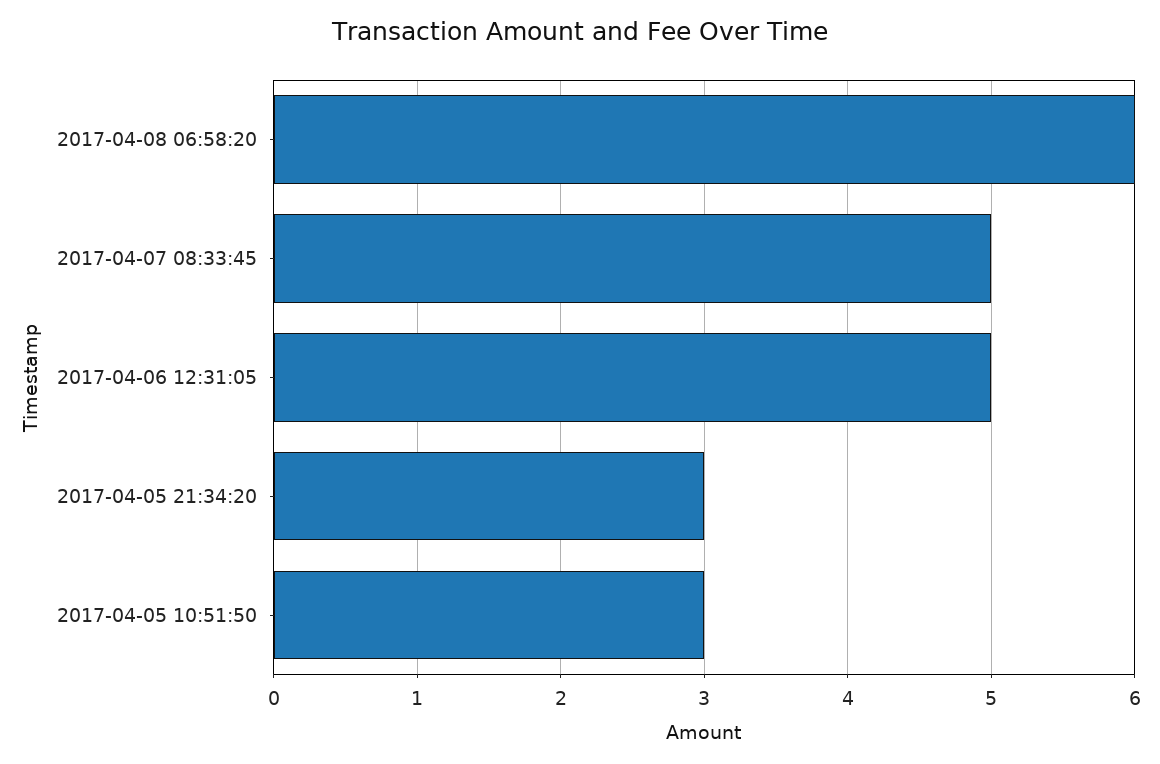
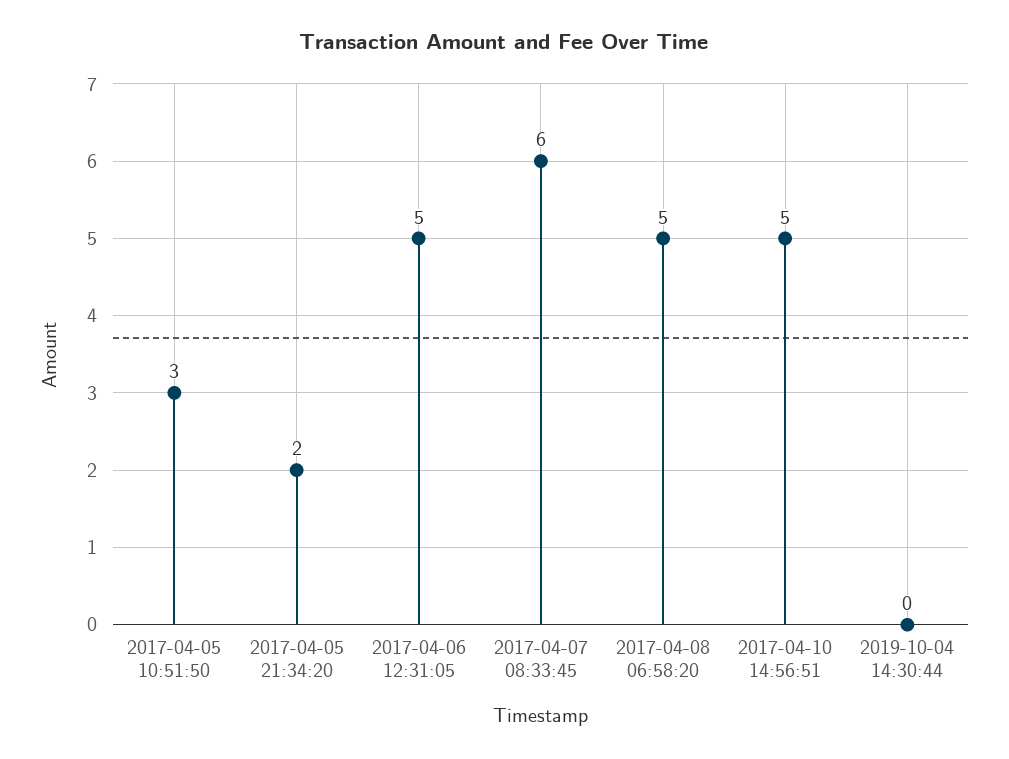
2017-04-08 06:58:20: 6 -> 5
2017-04-07 08:33:45: 5 -> 6
2017-04-05 21:34:20: 3 -> 2
2017-04-10 14:56:51: none -> 5
2019-10-04 14:30:44: none -> 0

